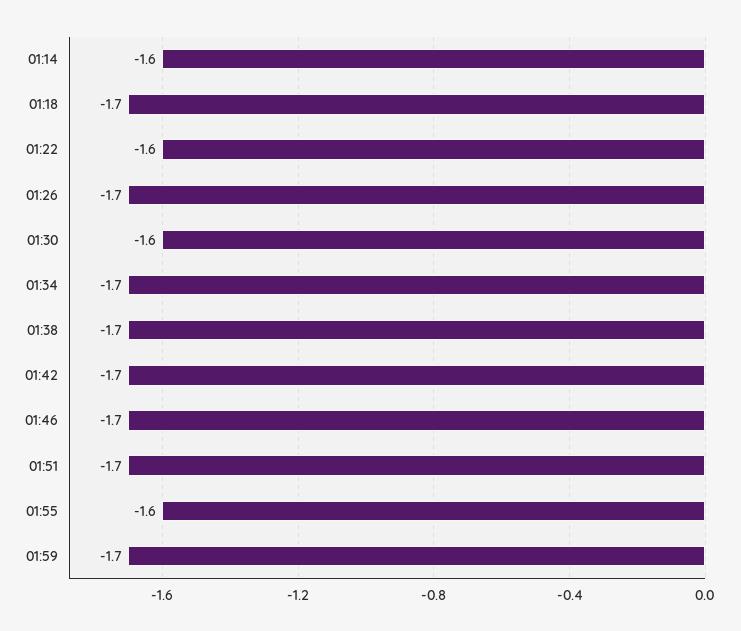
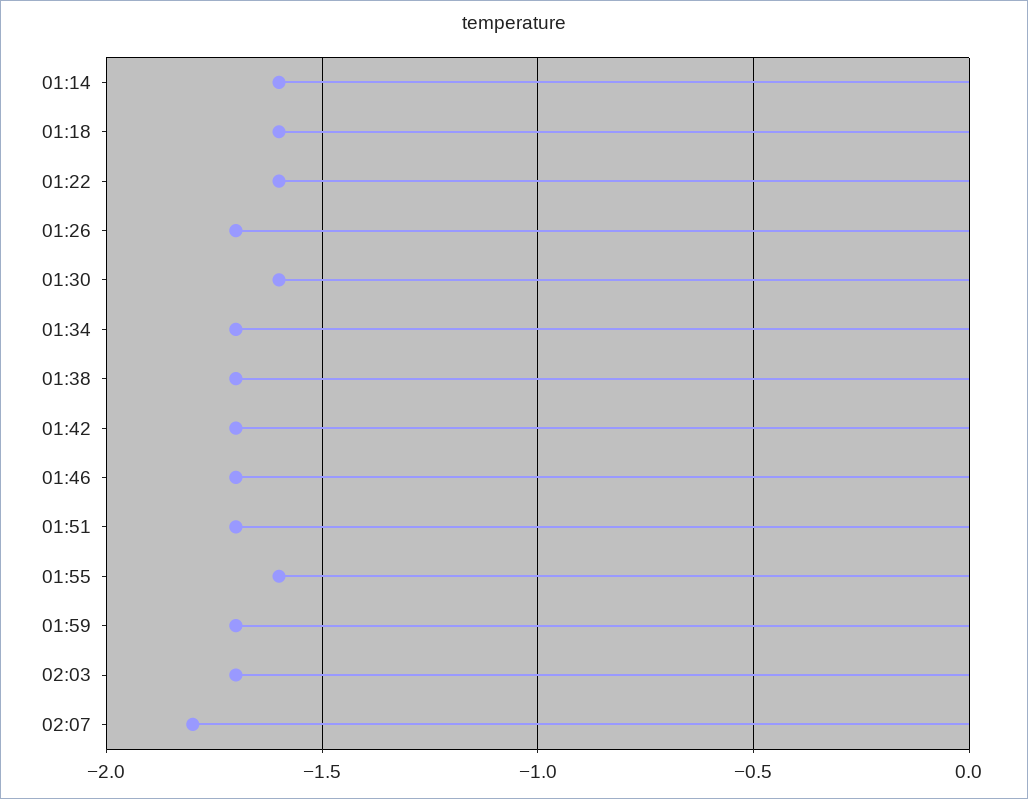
01:18: -1.7 -> -1.6
02:03: none -> -1.7
02:07: none -> -1.8

